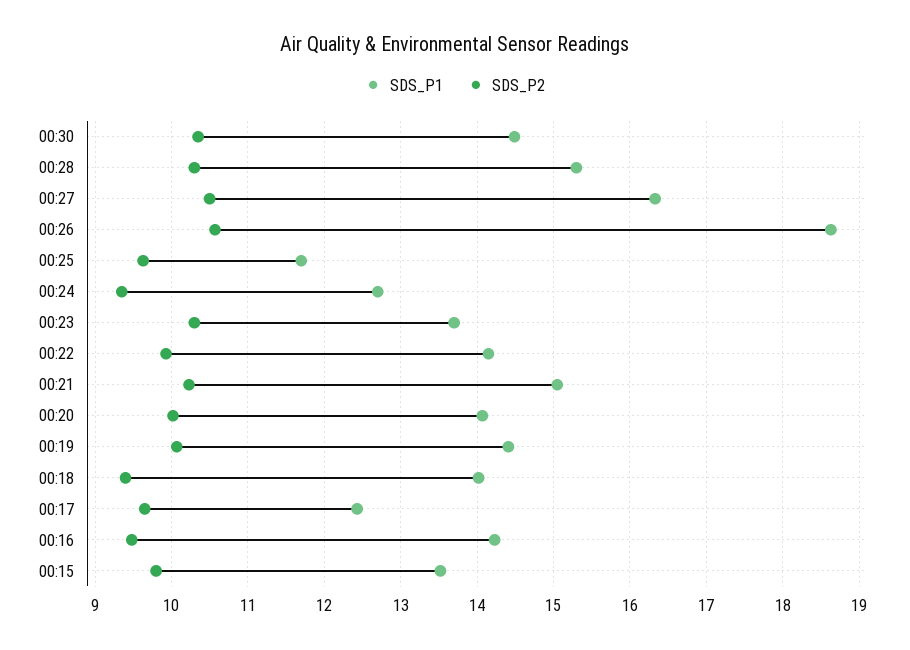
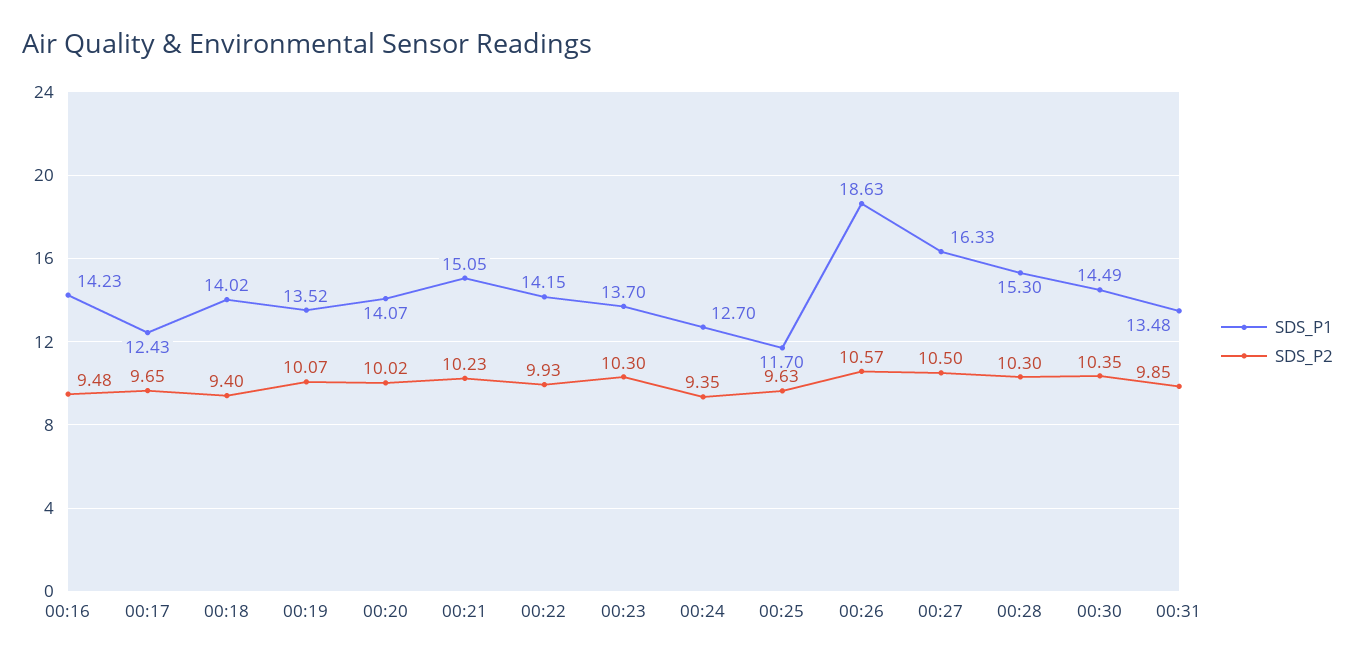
SDS_P1, 00:19: 14.4 -> 13.52
SDS_P1, 00:15: 13.5 -> none
SDS_P2, 00:15: 9.8 -> none
SDS_P1, 00:31: none -> 13.48
SDS_P2, 00:31: none -> 9.85

